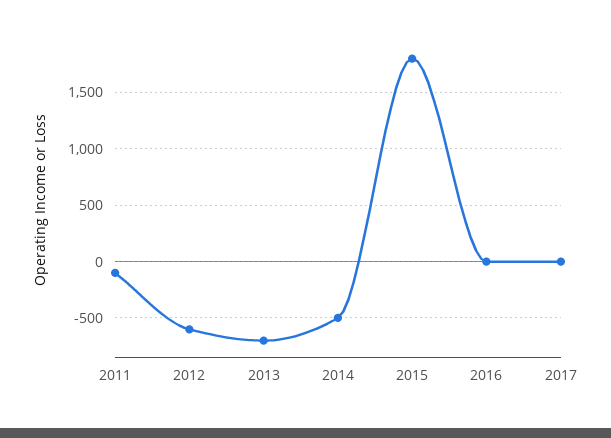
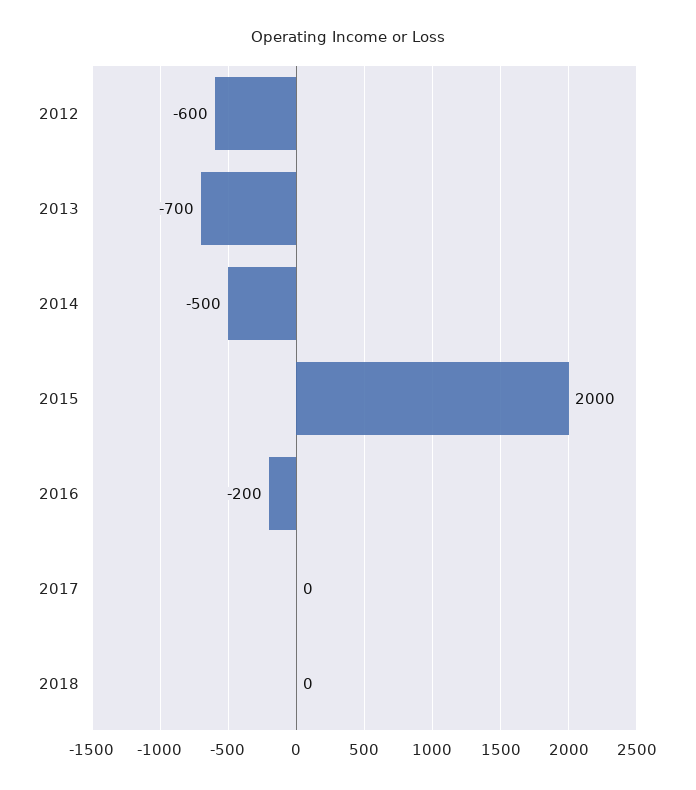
2011: -100 -> none
2015: 1800 -> 2000
2016: 0 -> -200
2018: none -> 0

